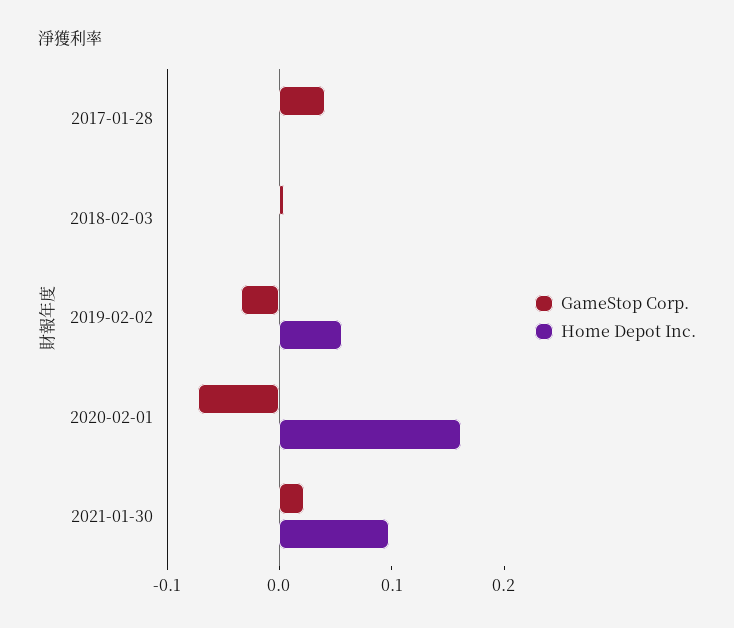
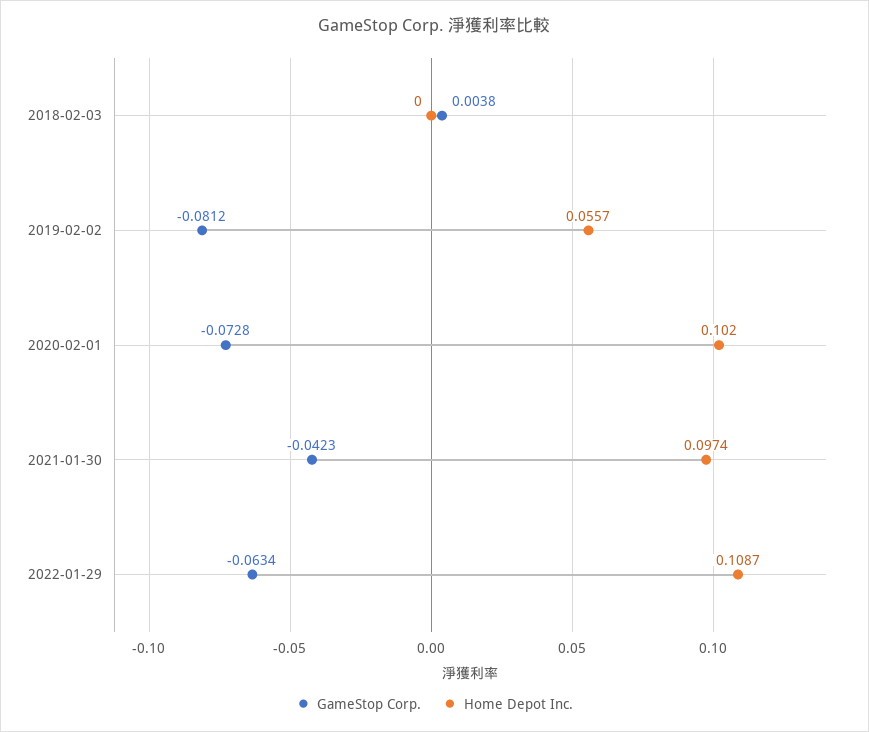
GameStop Corp., 2017-01-28: 0.04 -> none
Home Depot Inc., 2017-01-28: 0 -> none
GameStop Corp., 2019-02-02: -0.04 -> -0.0812
Home Depot Inc., 2020-02-01: 0.16 -> 0.102
GameStop Corp., 2021-01-30: 0.02 -> -0.0423
GameStop Corp., 2022-01-29: none -> -0.0634
Home Depot Inc., 2022-01-29: none -> 0.1087

